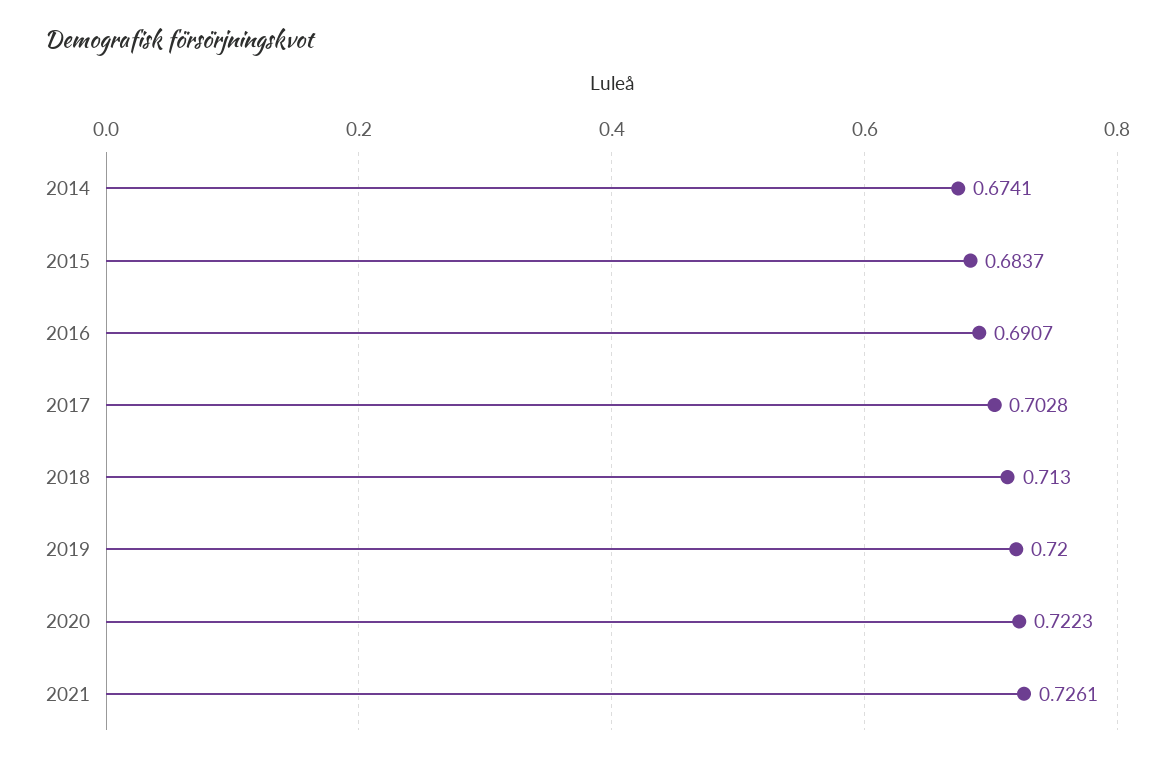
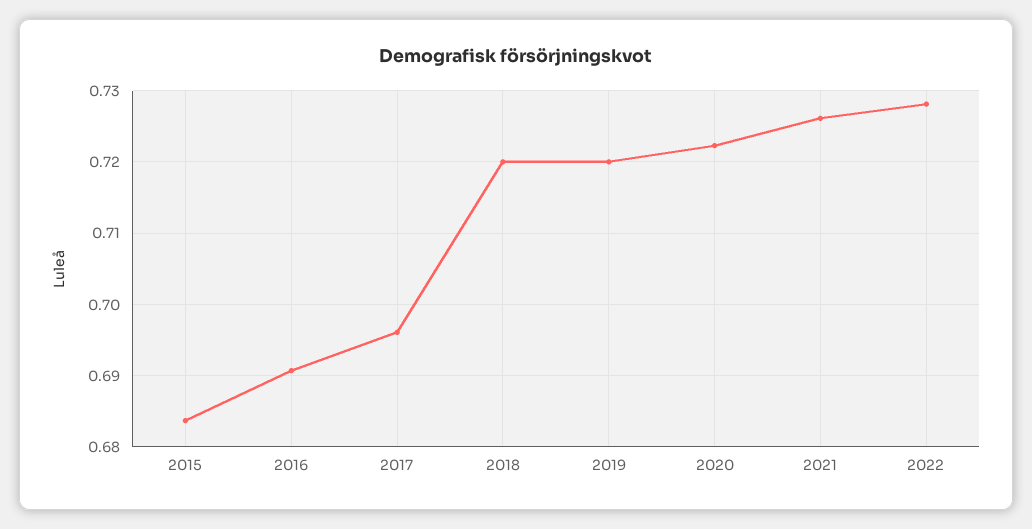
2014: 0.6741 -> none
2017: 0.7028 -> 0.696
2018: 0.713 -> 0.72
2022: none -> 0.728

